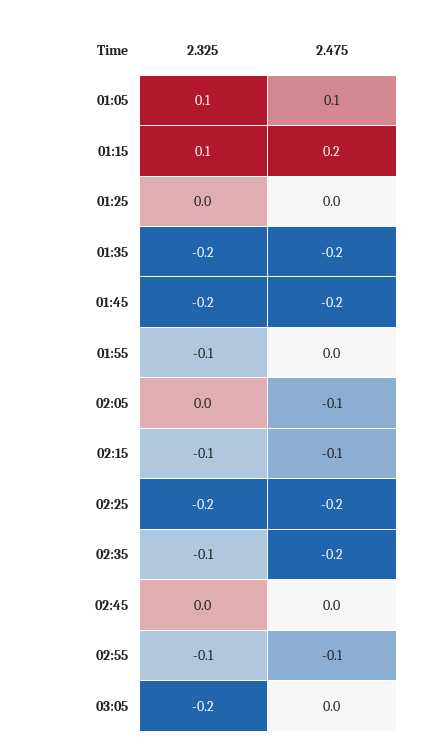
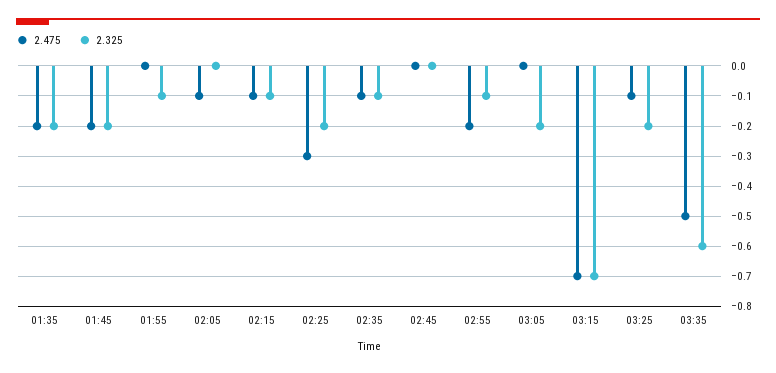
2.325, 01:05: 0.1 -> none
2.475, 01:05: 0.1 -> none
2.325, 01:15: 0.1 -> none
2.475, 01:15: 0.2 -> none
2.325, 01:25: 0 -> none
2.475, 01:25: 0 -> none
2.475, 02:25: -0.2 -> -0.3
2.475, 02:35: -0.2 -> -0.1
2.475, 02:55: -0.1 -> -0.2
2.475, 03:15: none -> -0.7
2.325, 03:15: none -> -0.7
2.475, 03:25: none -> -0.1
2.325, 03:25: none -> -0.2
2.475, 03:35: none -> -0.5
2.325, 03:35: none -> -0.6

